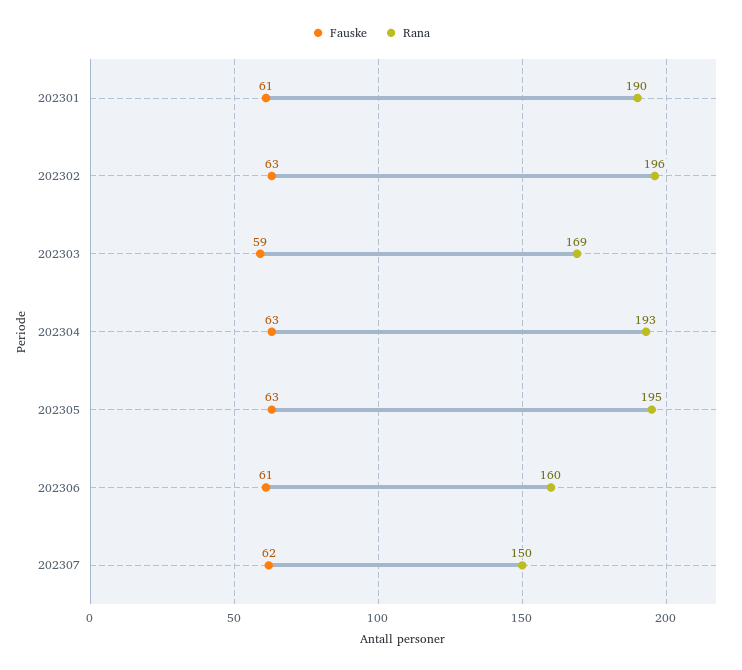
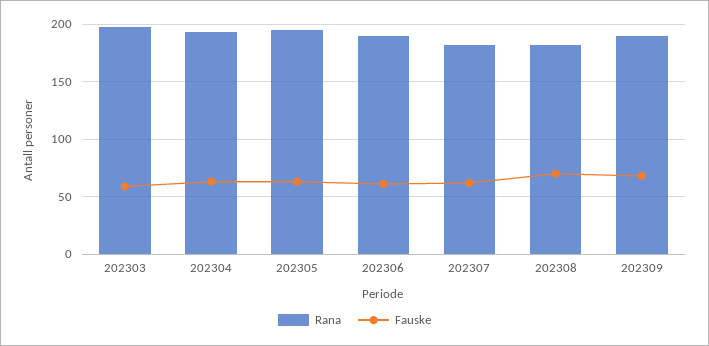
Fauske, 202301: 61 -> none
Rana, 202301: 190 -> none
Fauske, 202302: 63 -> none
Rana, 202302: 196 -> none
Rana, 202303: 169 -> 200
Rana, 202306: 160 -> 190
Rana, 202307: 150 -> 180
Rana, 202308: none -> 180
Fauske, 202308: none -> 70
Rana, 202309: none -> 190
Fauske, 202309: none -> 70

